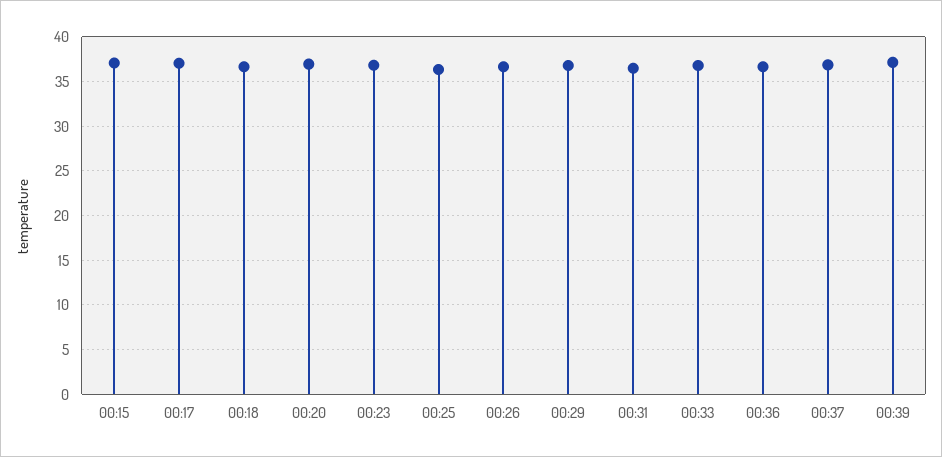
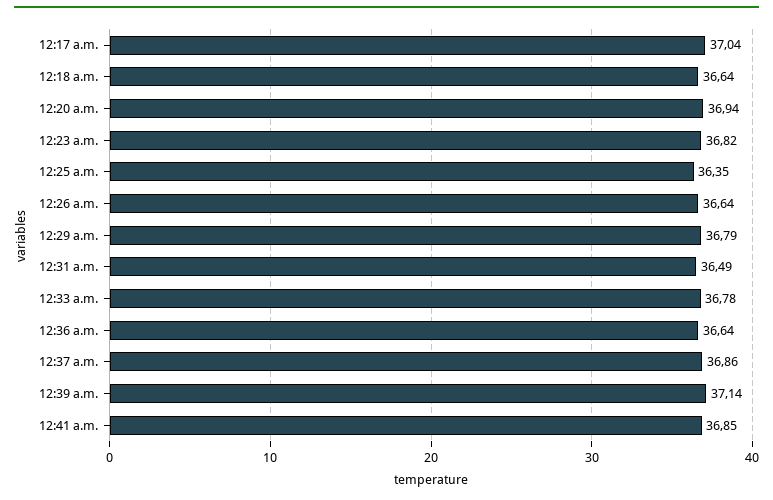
00:15: 37 -> none
12:41 a.m.: none -> 36.85

